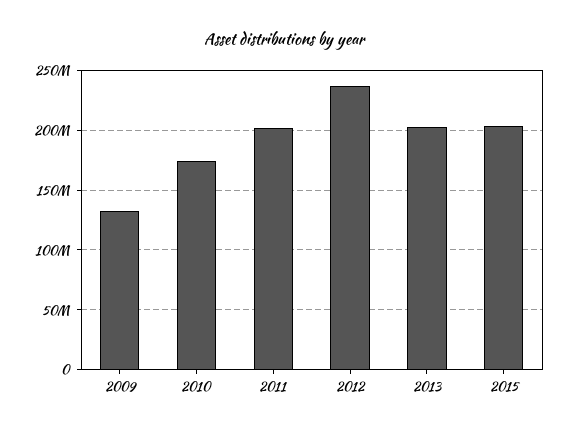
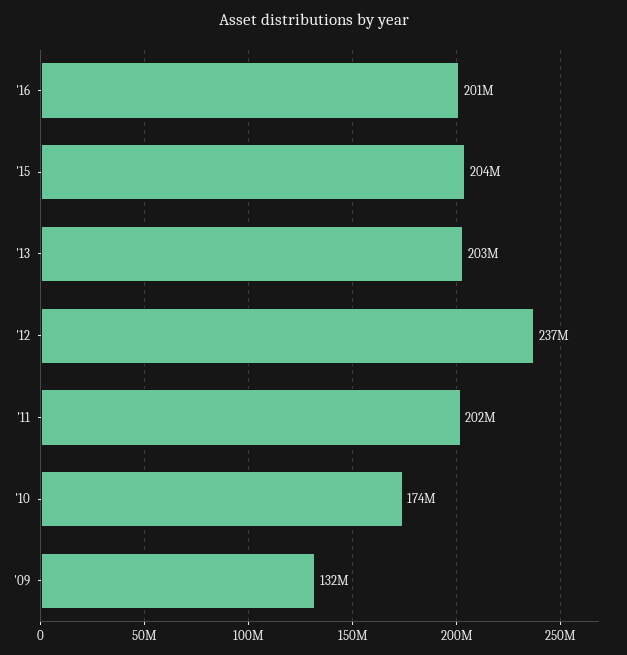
'16: none -> 201000000

